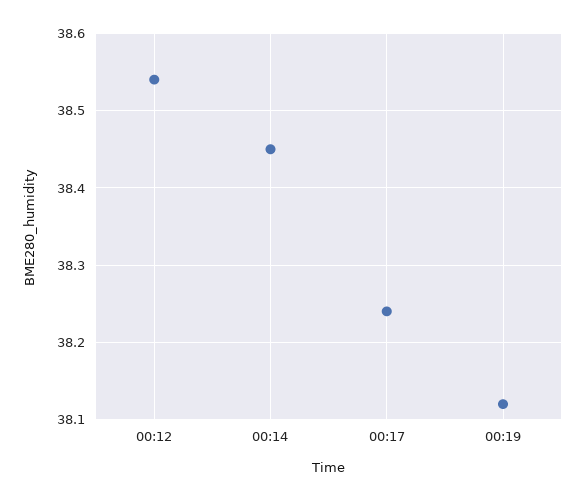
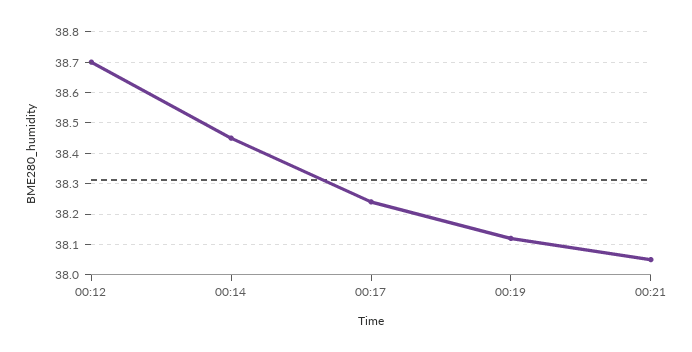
00:12: 38.54 -> 38.7
00:21: none -> 38.05

